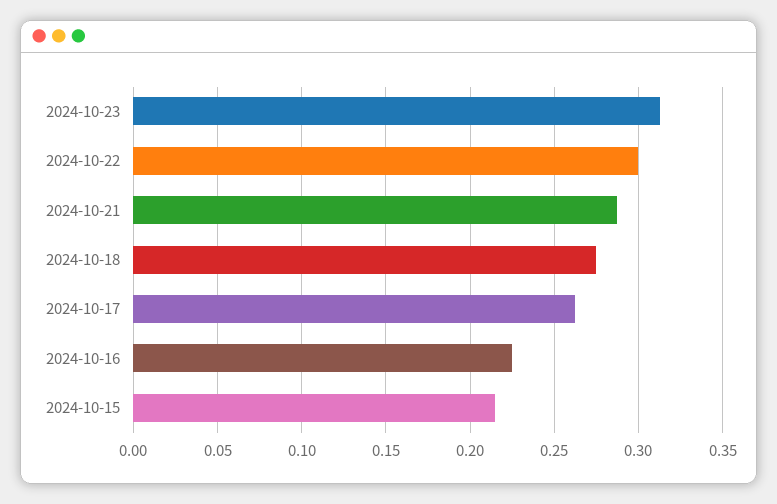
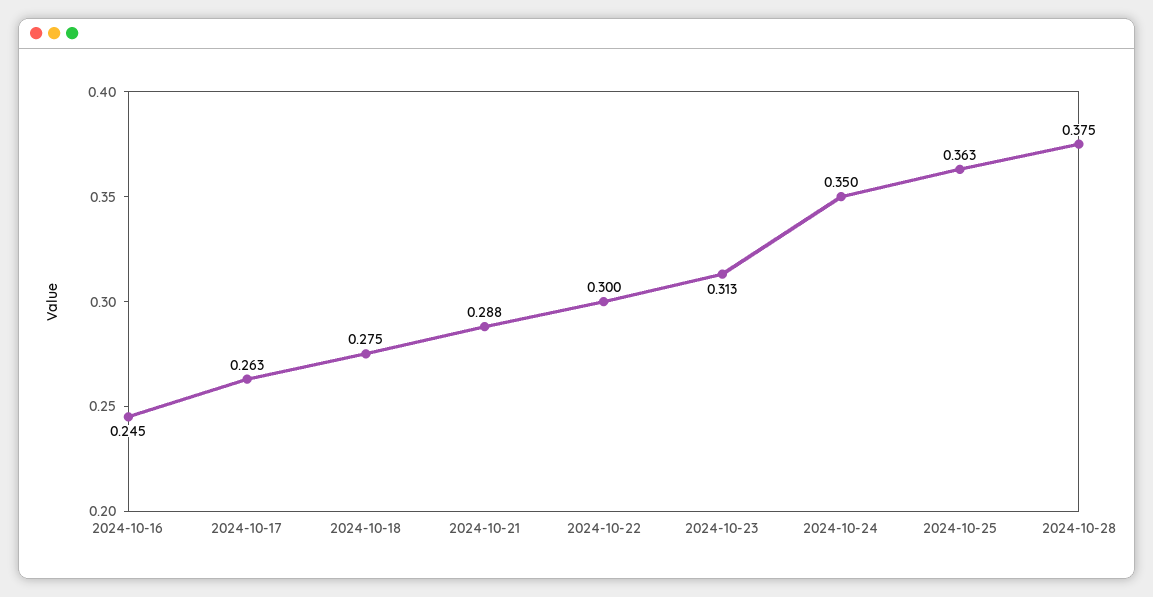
2024-10-16: 0.225 -> 0.245
2024-10-15: 0.215 -> none
2024-10-24: none -> 0.35
2024-10-25: none -> 0.363
2024-10-28: none -> 0.375

